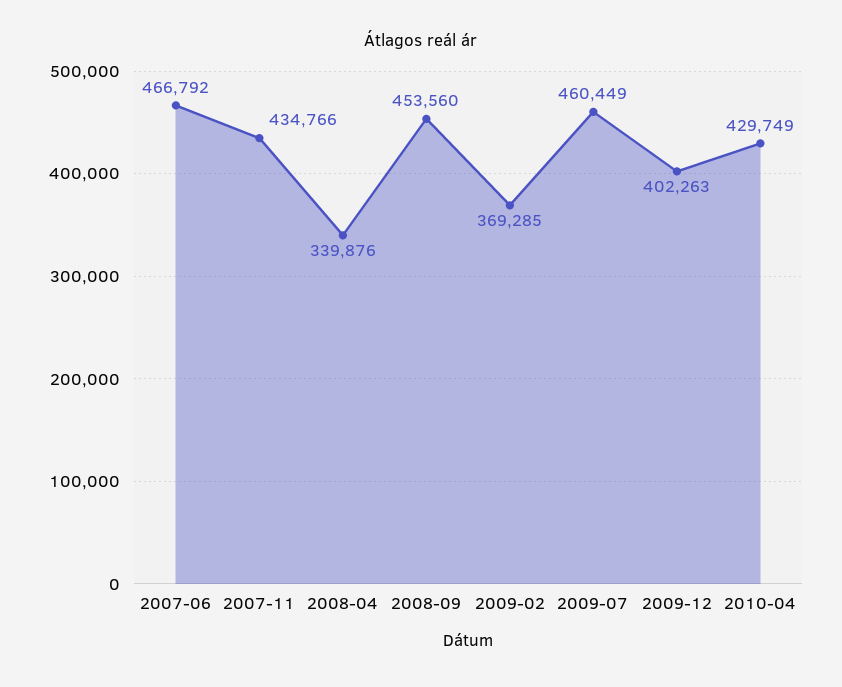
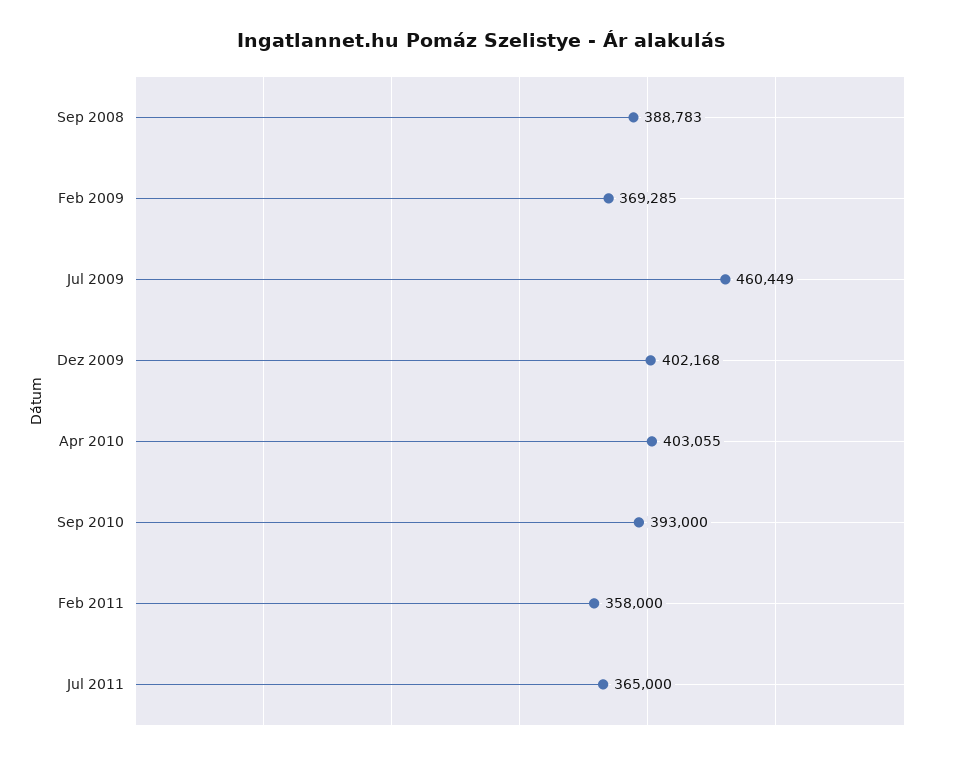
2007-06: 466792 -> none
2007-11: 434766 -> none
2008-04: 339876 -> none
2008-09: 453560 -> 388783
2009-12: 402263 -> 402168
2010-04: 429749 -> 403055
Sep 2010: none -> 393000
Feb 2011: none -> 358000
Jul 2011: none -> 365000

